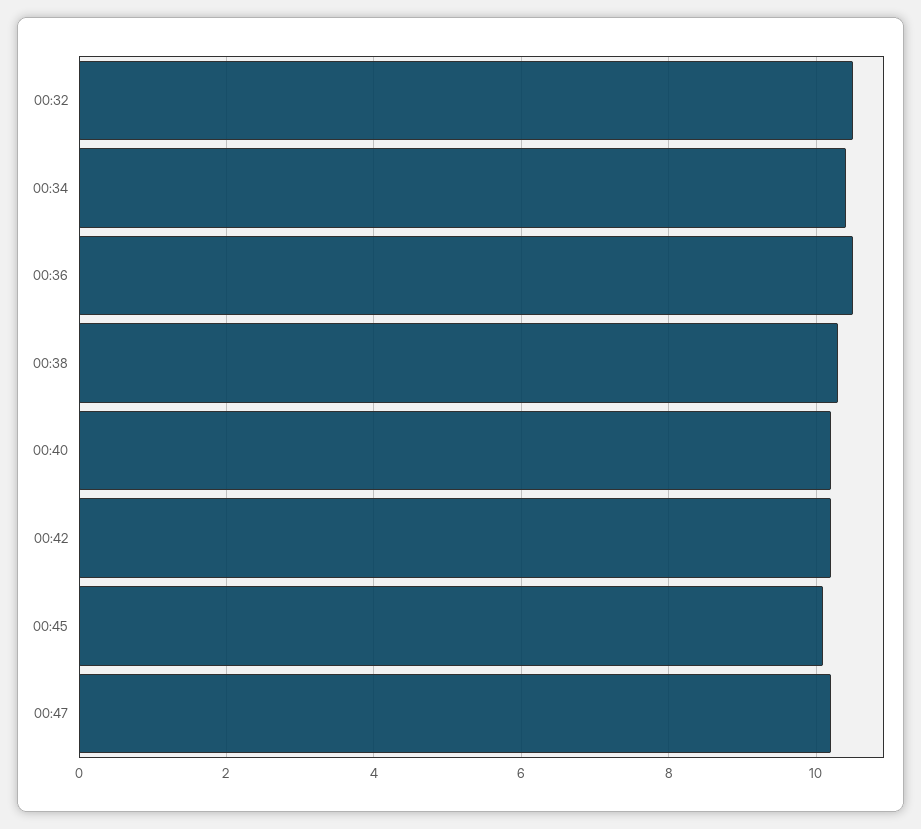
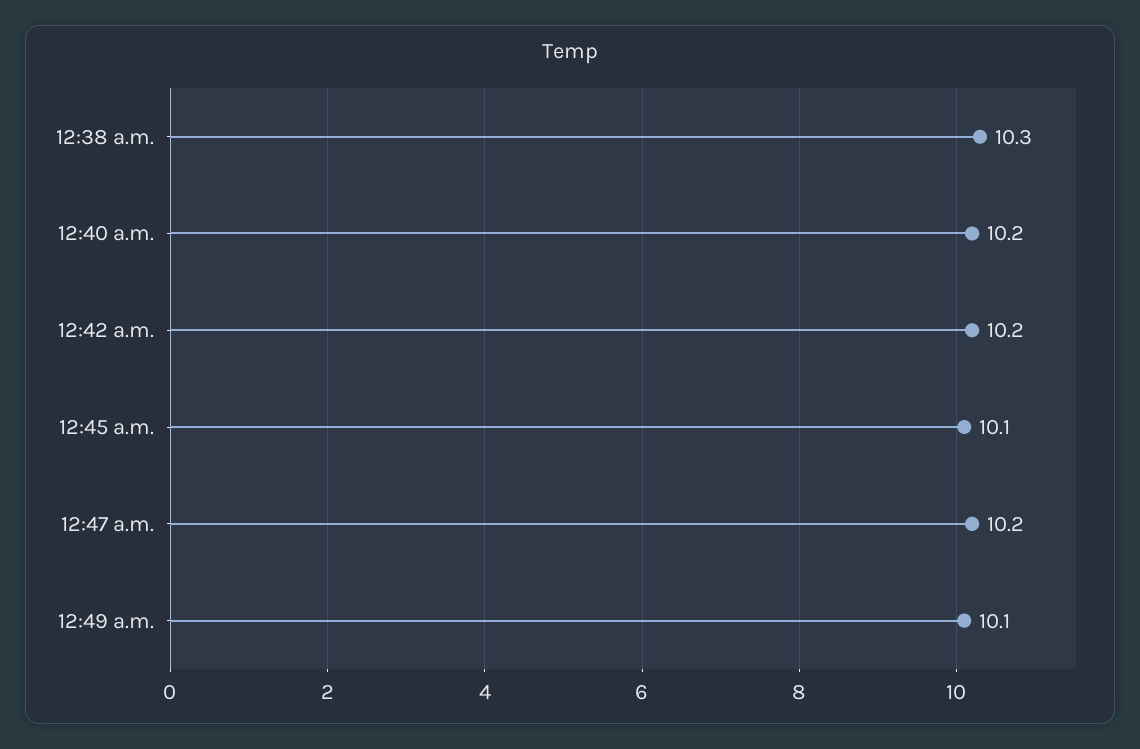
00:32: 10.5 -> none
00:34: 10.5 -> none
00:36: 10.5 -> none
12:49 a.m.: none -> 10.1

